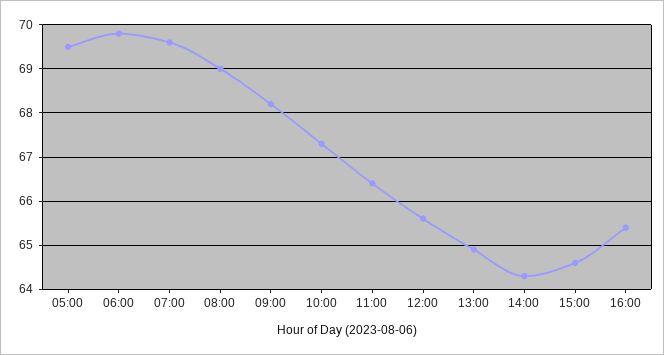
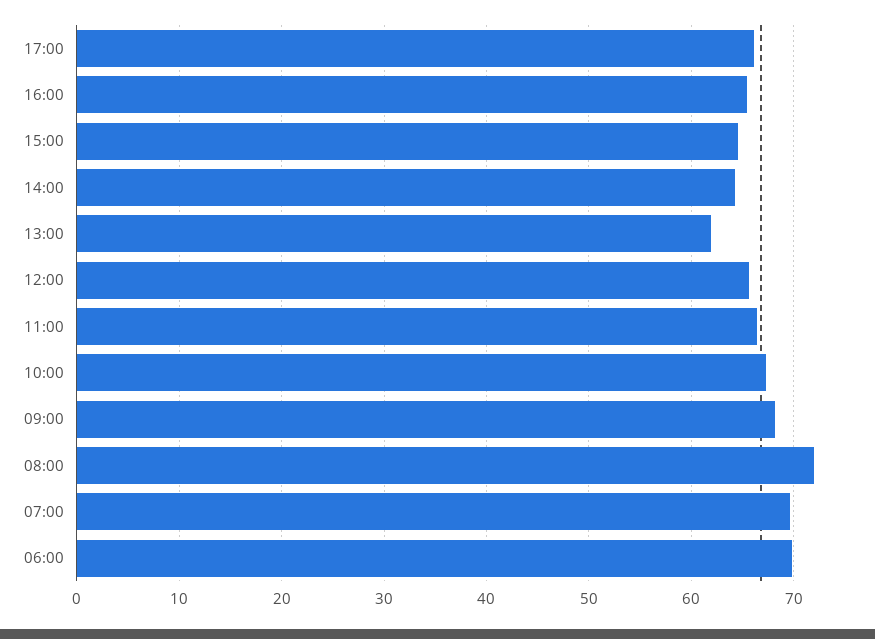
05:00: 69.5 -> none
08:00: 69 -> 72
13:00: 65 -> 62
17:00: none -> 66

